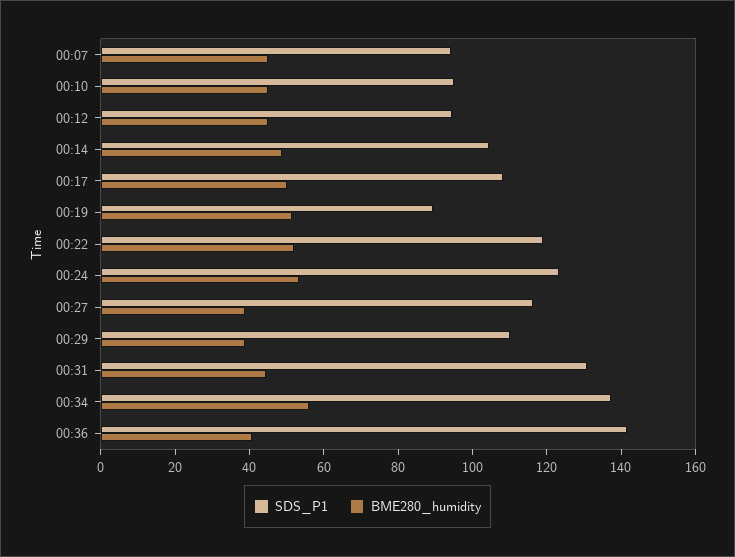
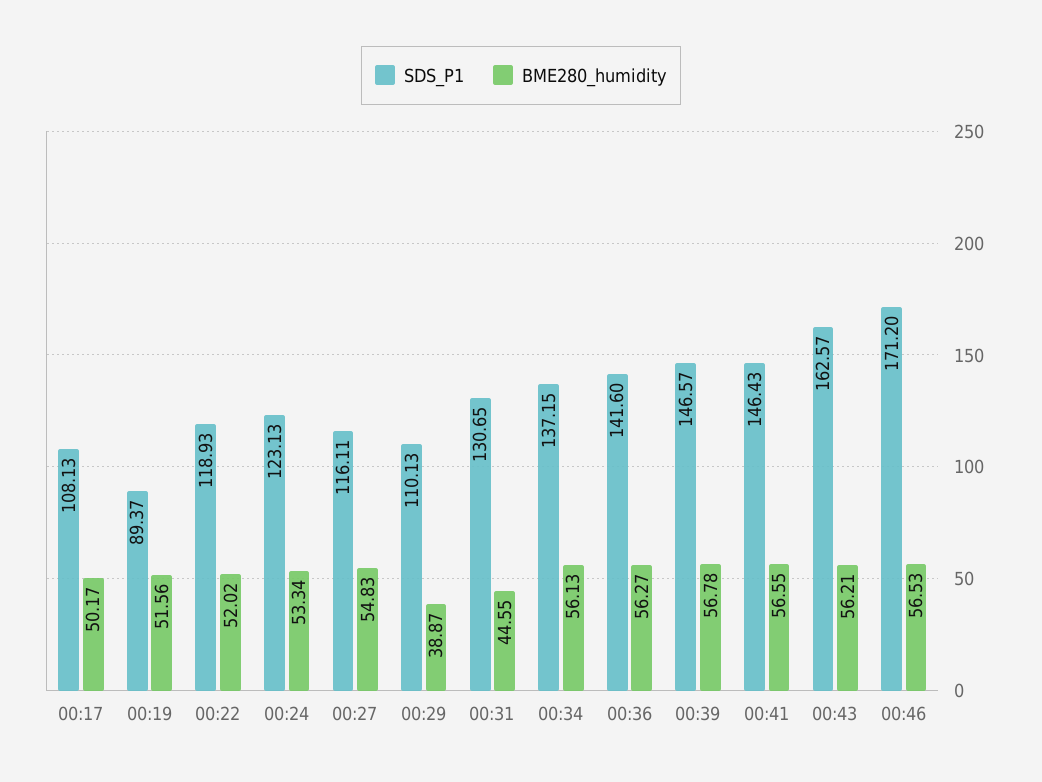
SDS_P1, 00:07: 95 -> none
BME280_humidity, 00:07: 45 -> none
SDS_P1, 00:10: 95 -> none
BME280_humidity, 00:10: 45 -> none
SDS_P1, 00:12: 95 -> none
BME280_humidity, 00:12: 45 -> none
SDS_P1, 00:14: 105 -> none
BME280_humidity, 00:14: 50 -> none
BME280_humidity, 00:27: 40 -> 54.83
BME280_humidity, 00:36: 40 -> 56.27
SDS_P1, 00:39: none -> 146.57
BME280_humidity, 00:39: none -> 56.78
SDS_P1, 00:41: none -> 146.43
BME280_humidity, 00:41: none -> 56.55
SDS_P1, 00:43: none -> 162.57
BME280_humidity, 00:43: none -> 56.21
SDS_P1, 00:46: none -> 171.2
BME280_humidity, 00:46: none -> 56.53

